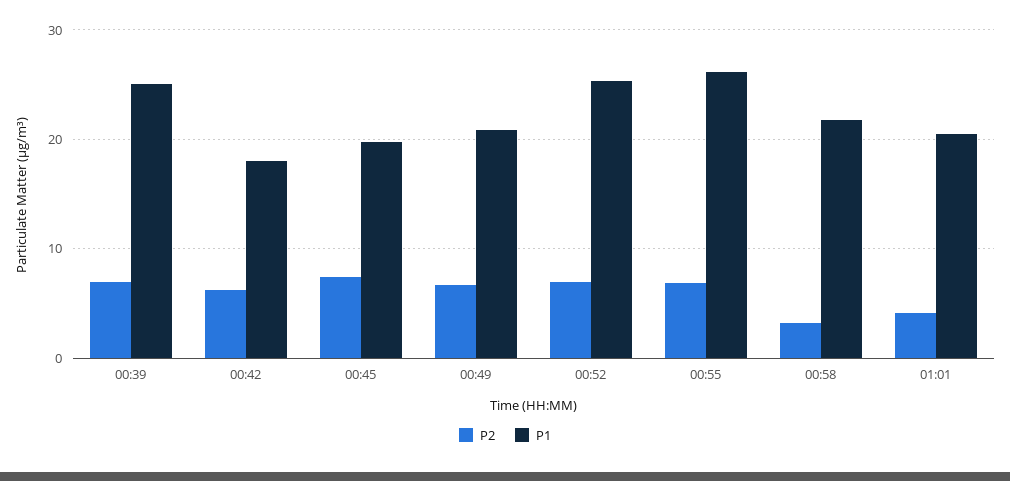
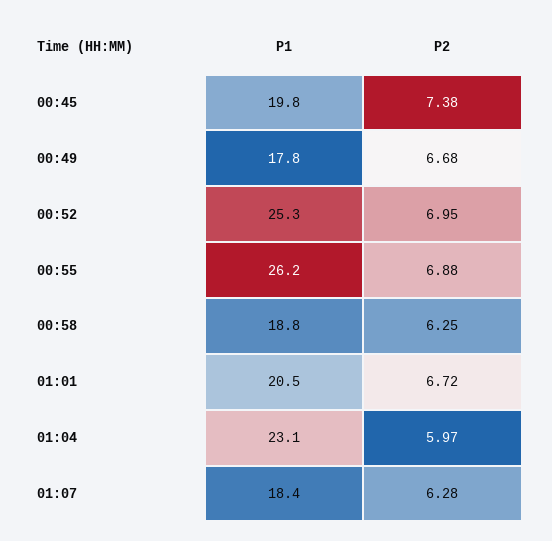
P2, 00:39: 7 -> none
P1, 00:39: 25 -> none
P2, 00:42: 6 -> none
P1, 00:42: 18 -> none
P1, 00:49: 21 -> 17.8
P2, 00:58: 3 -> 6.25
P1, 00:58: 22 -> 18.8
P2, 01:01: 4 -> 6.72
P1, 01:04: none -> 23.1
P2, 01:04: none -> 5.97
P1, 01:07: none -> 18.4
P2, 01:07: none -> 6.28

